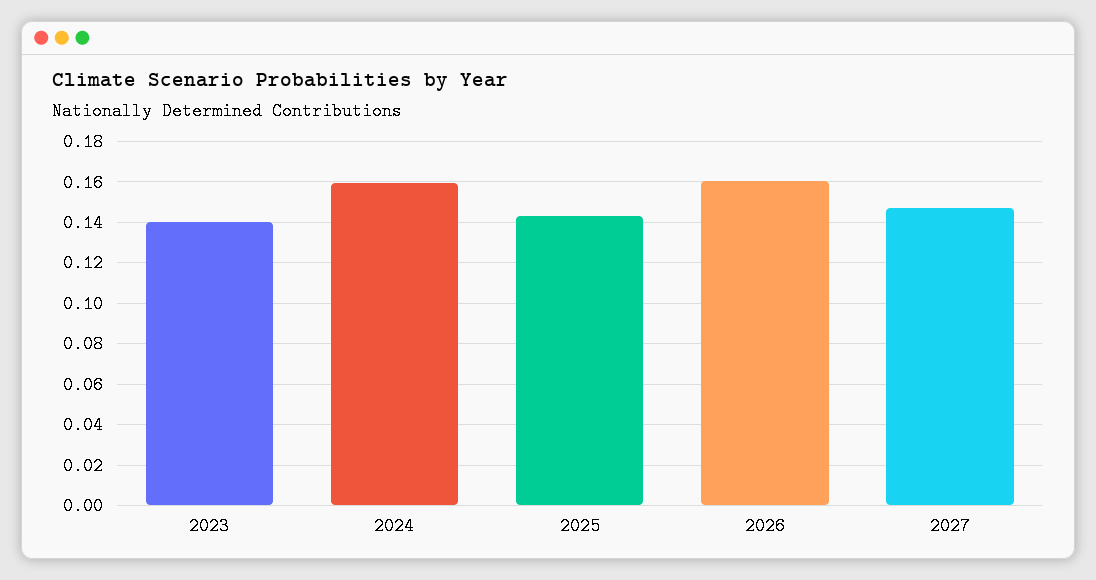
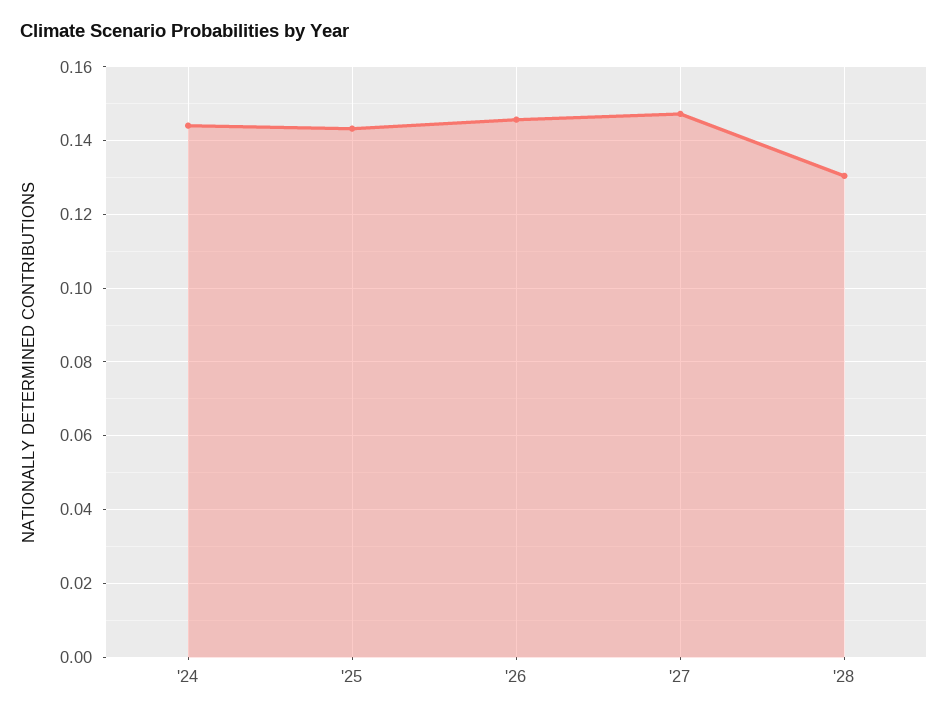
2023: 0.14 -> none
2024: 0.16 -> 0.144
2026: 0.16 -> 0.146
'28: none -> 0.13

